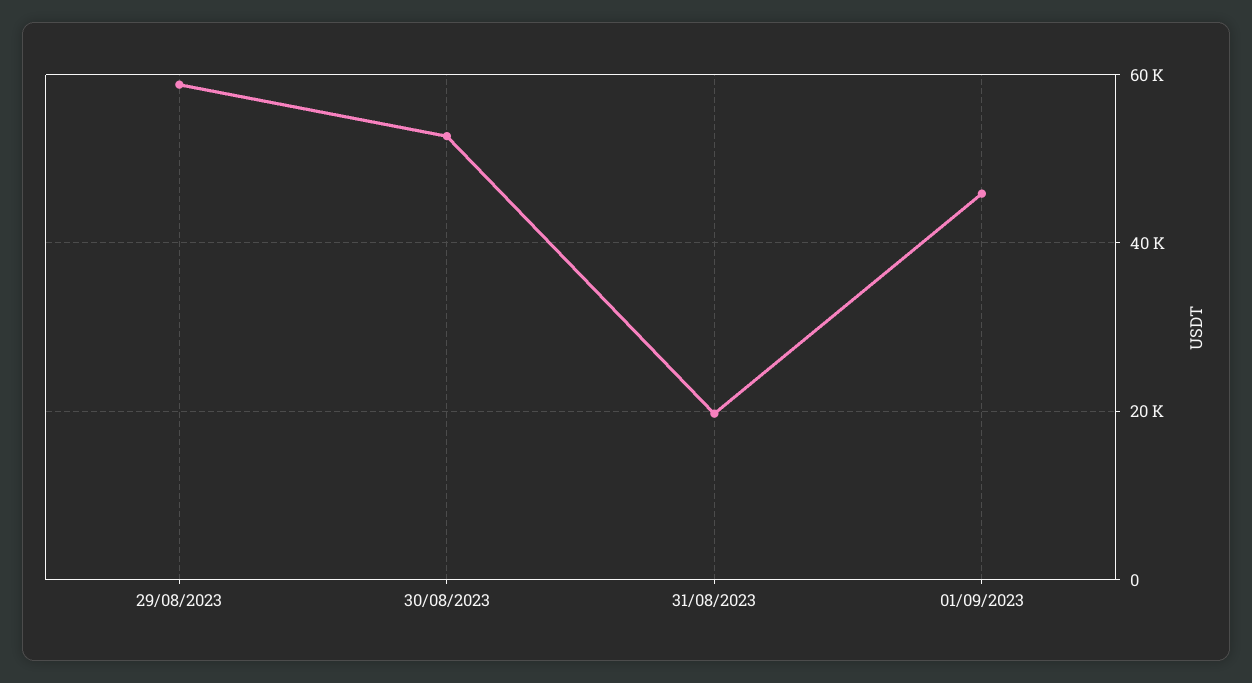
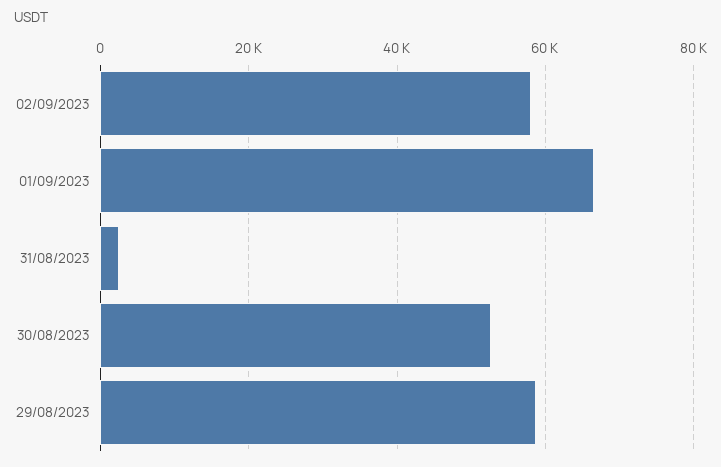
31/08/2023: 20000 -> 2000
01/09/2023: 46000 -> 66000
02/09/2023: none -> 58000

